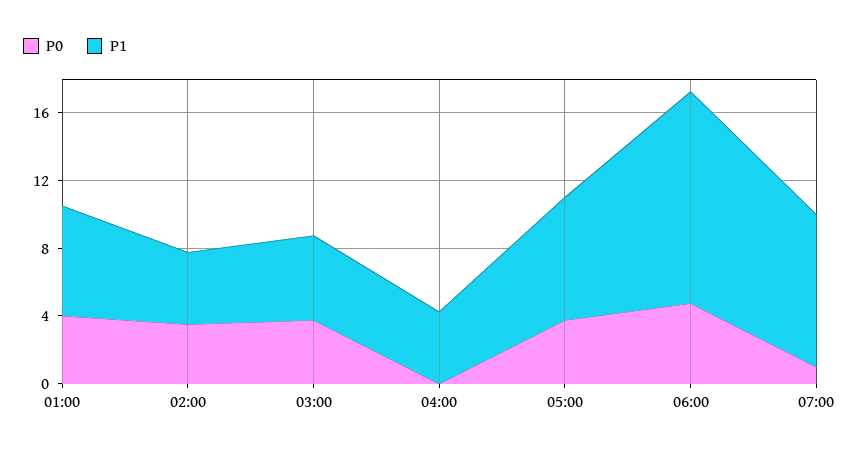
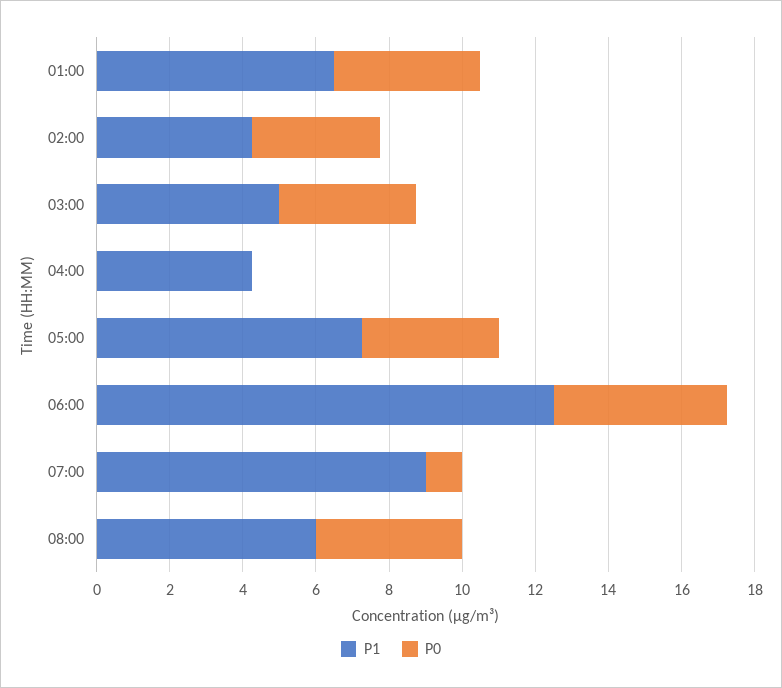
P1, 08:00: none -> 6
P0, 08:00: none -> 4

